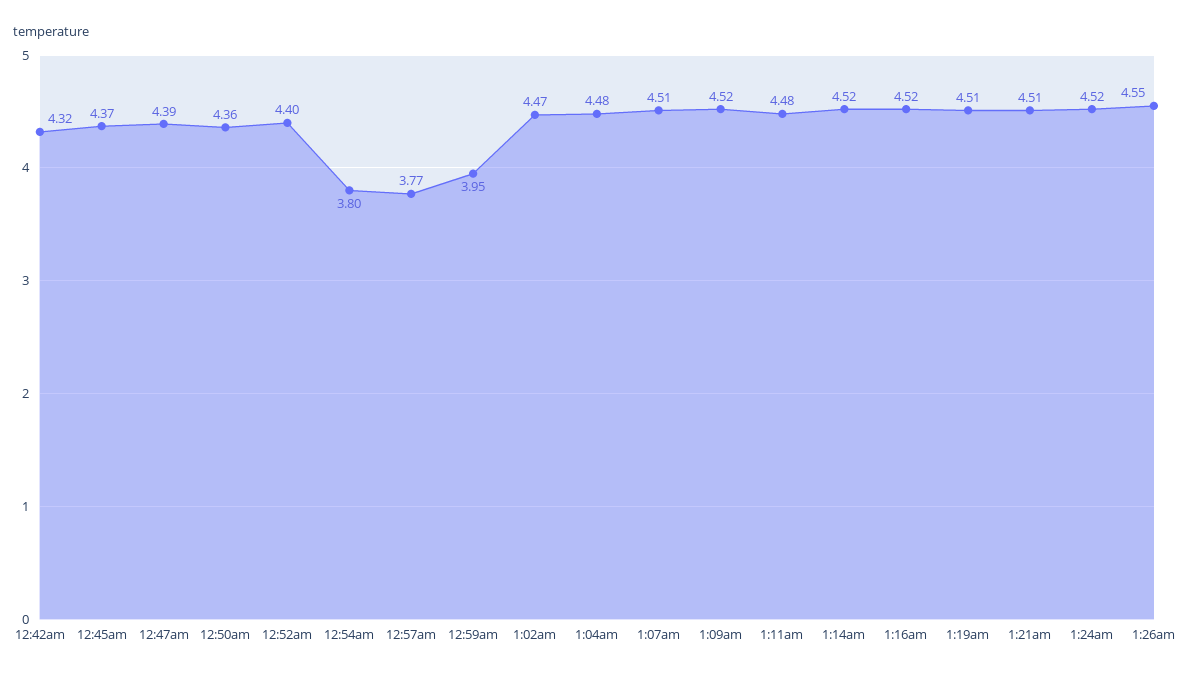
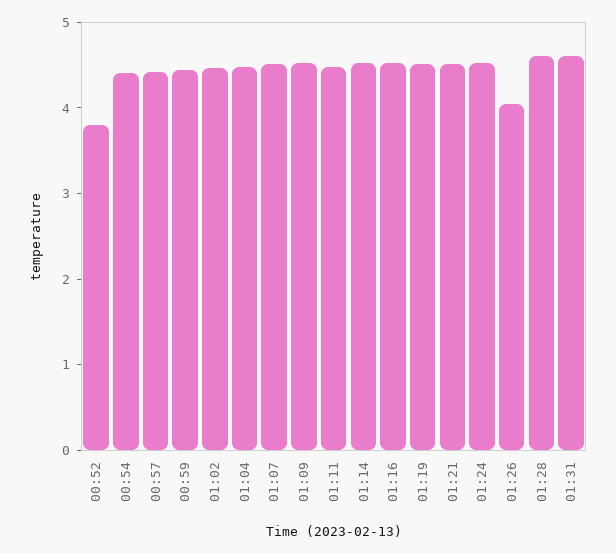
12:42am: 4.32 -> none
12:45am: 4.37 -> none
12:47am: 4.39 -> none
12:50am: 4.36 -> none
12:52am: 4.4 -> 3.8
12:54am: 3.8 -> 4.4
12:57am: 3.77 -> 4.4
12:59am: 3.95 -> 4.4
1:26am: 4.55 -> 4
01:28: none -> 4.6
01:31: none -> 4.6

